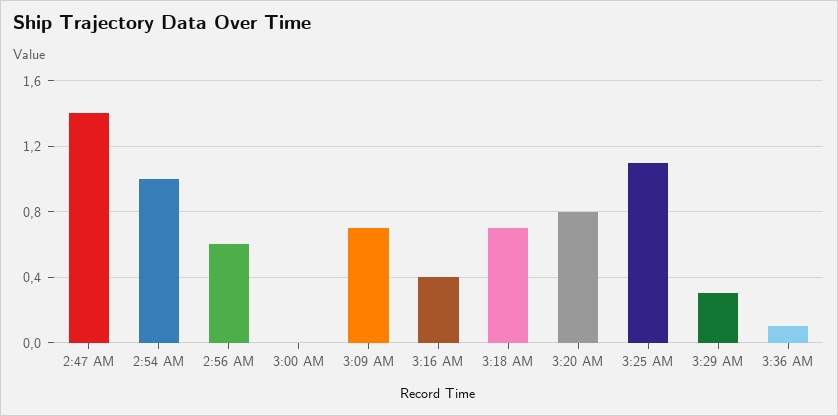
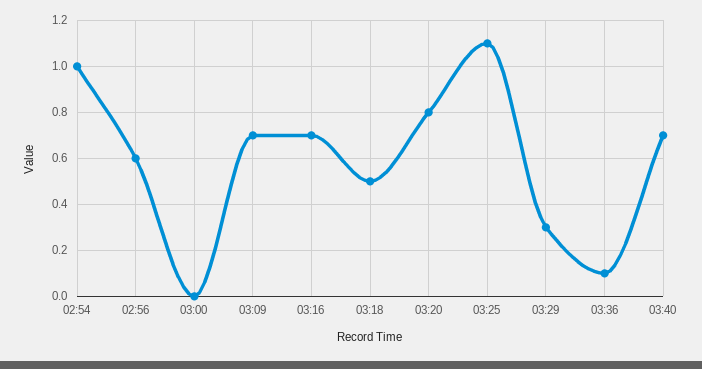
2:47 AM: 1.4 -> none
3:16 AM: 0.4 -> 0.7
3:18 AM: 0.7 -> 0.5
03:40: none -> 0.7

